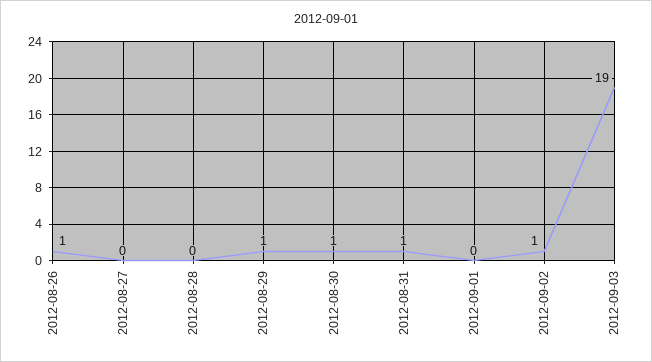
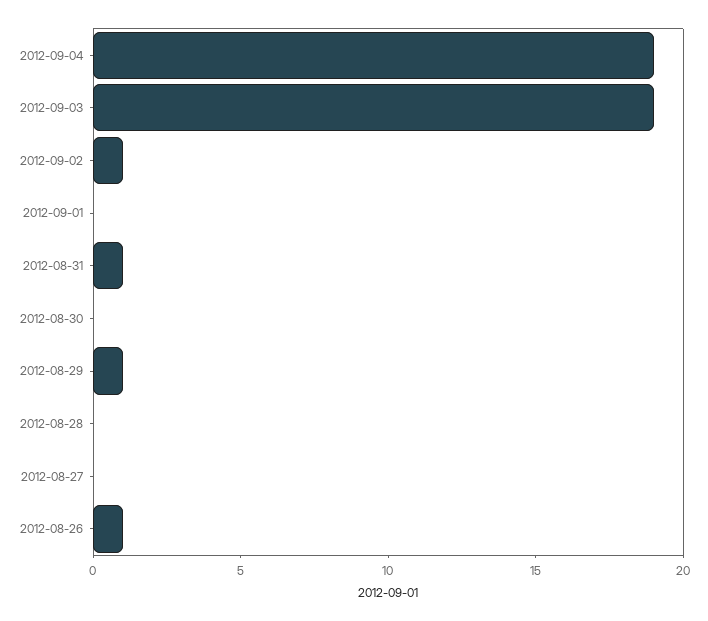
2012-08-30: 1 -> 0
2012-09-04: none -> 19

